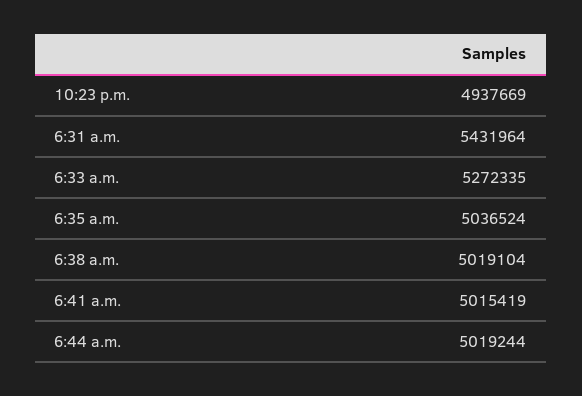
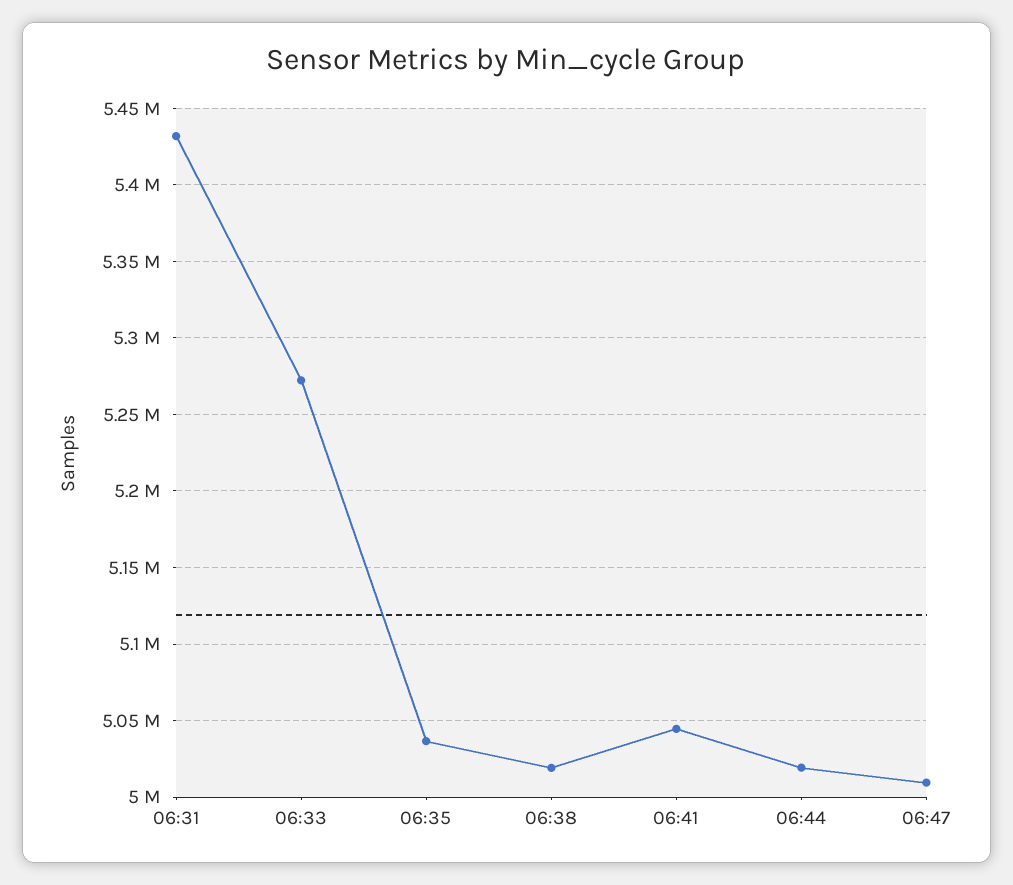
10:23 p.m.: 4937669 -> none
6:41 a.m.: 5015419 -> 5045000
06:47: none -> 5010000

